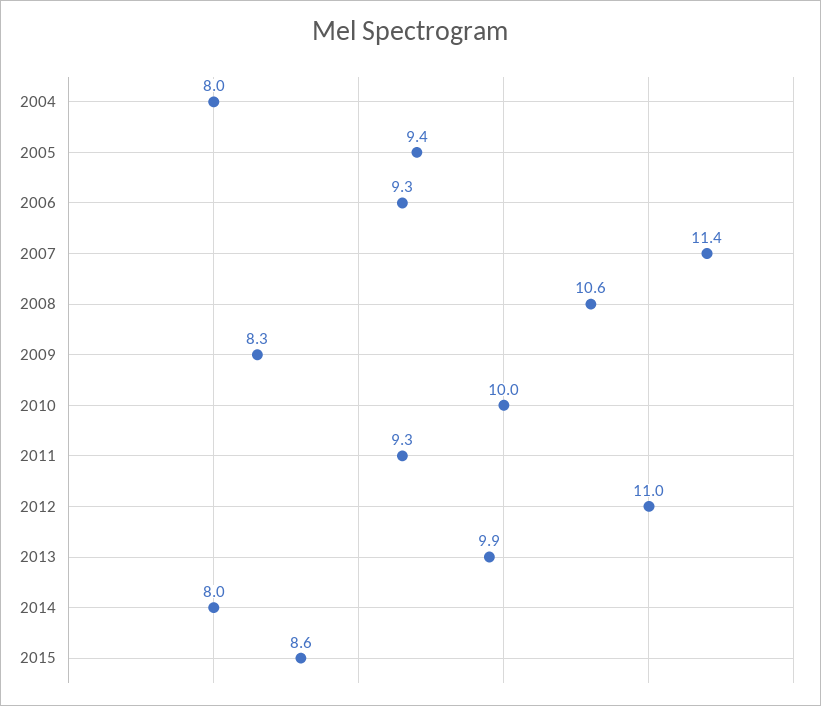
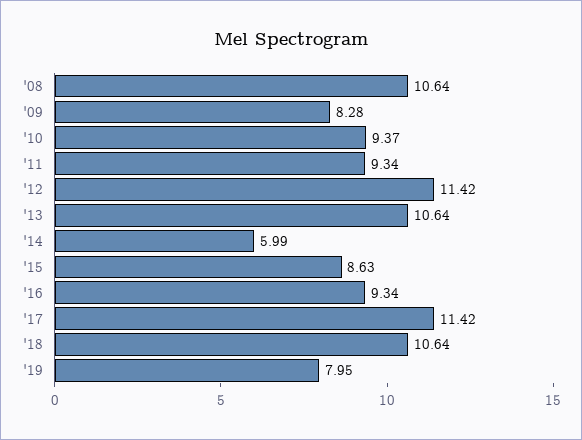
2004: 8 -> none
2005: 9.4 -> none
2006: 9.3 -> none
2007: 11.4 -> none
2010: 10 -> 9.37
2012: 11 -> 11.42
2013: 9.9 -> 10.64
2014: 8 -> 5.99
'16: none -> 9.34
'17: none -> 11.42
'18: none -> 10.64
'19: none -> 7.95

